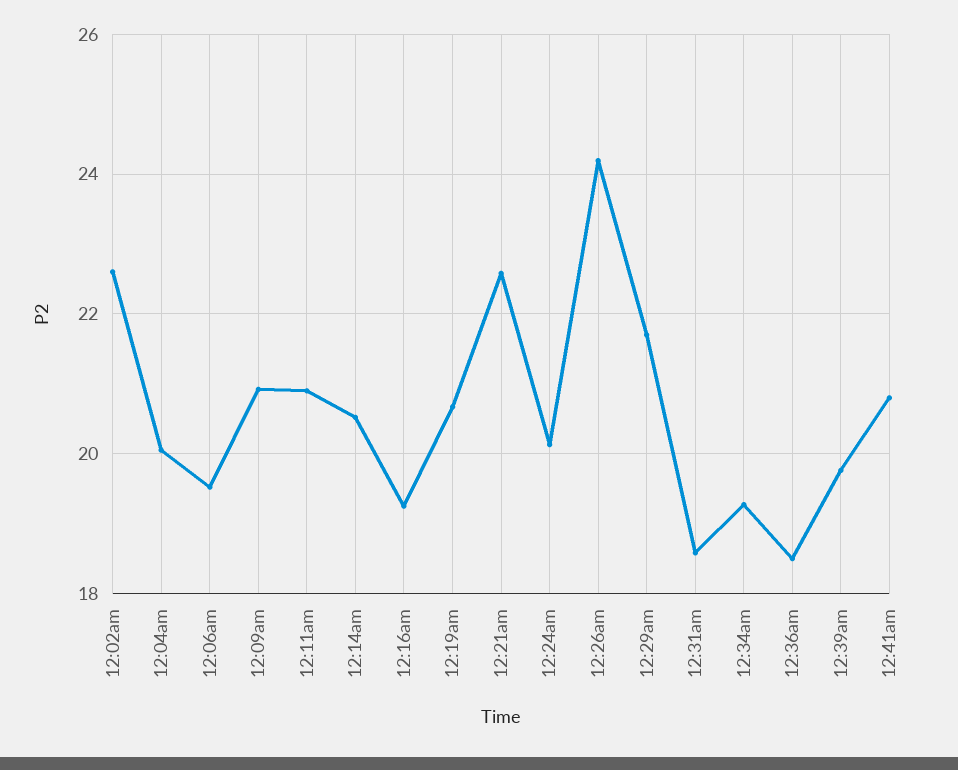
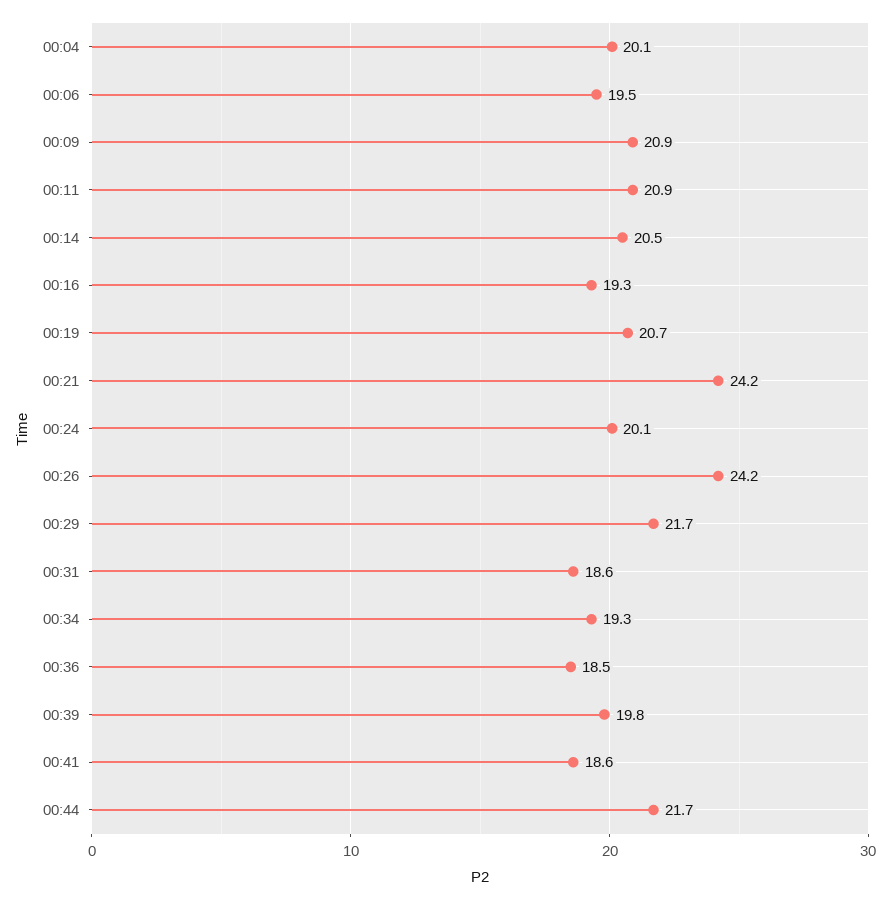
12:02am: 22.6 -> none
12:21am: 22.6 -> 24.2
12:41am: 20.8 -> 18.6
00:44: none -> 21.7

